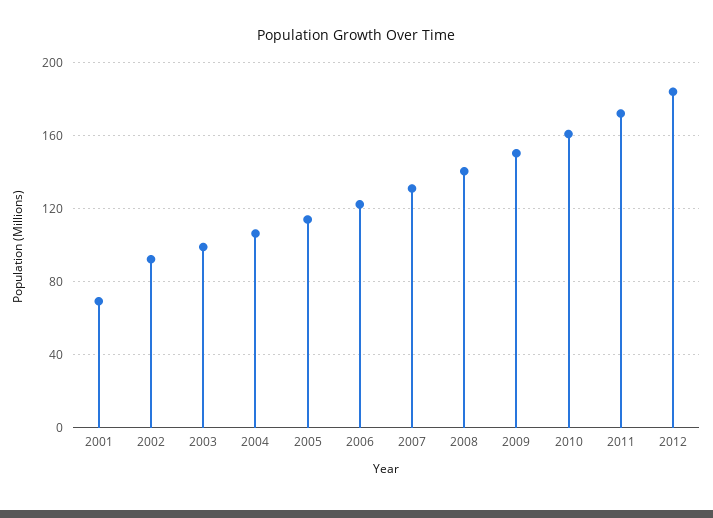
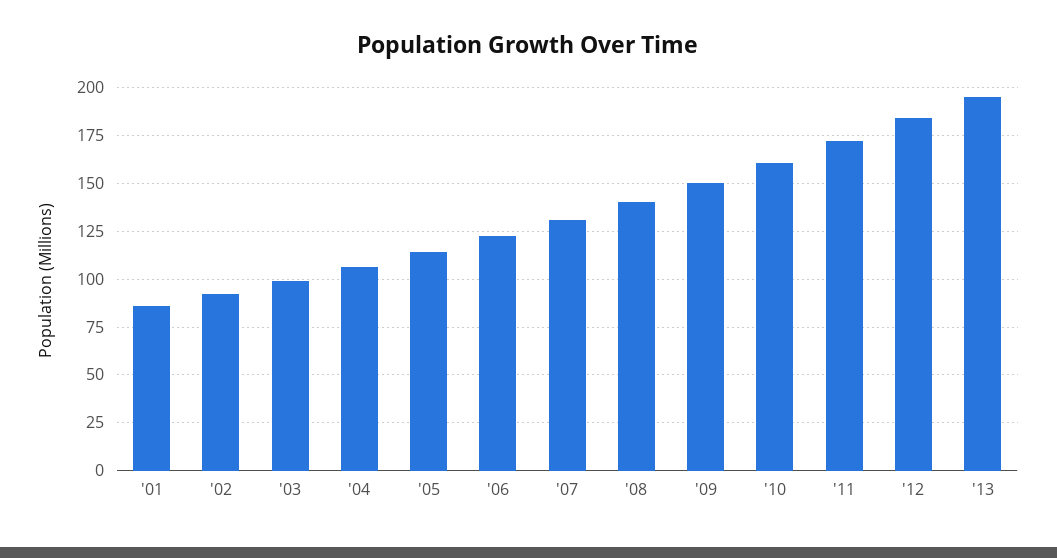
2001: 70 -> 85
'13: none -> 195

